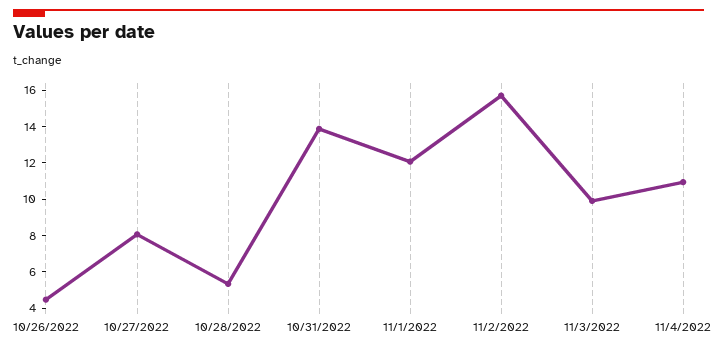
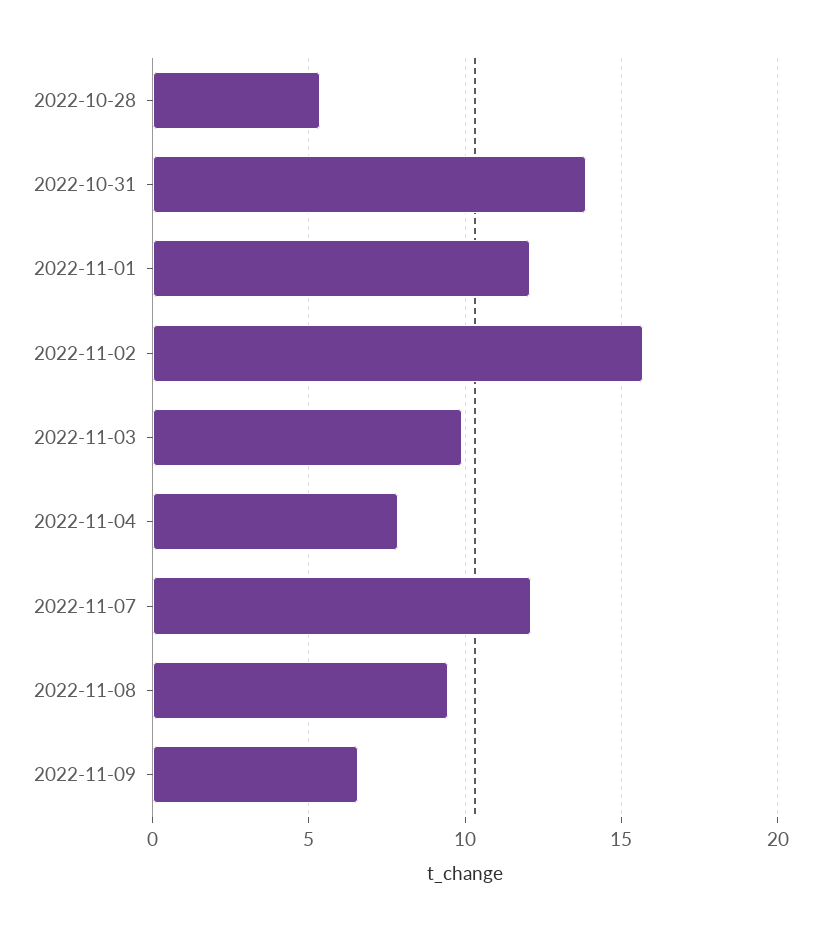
10/26/2022: 4.5 -> none
10/27/2022: 8 -> none
11/4/2022: 11 -> 8
2022-11-07: none -> 12
2022-11-08: none -> 9.5
2022-11-09: none -> 6.5

